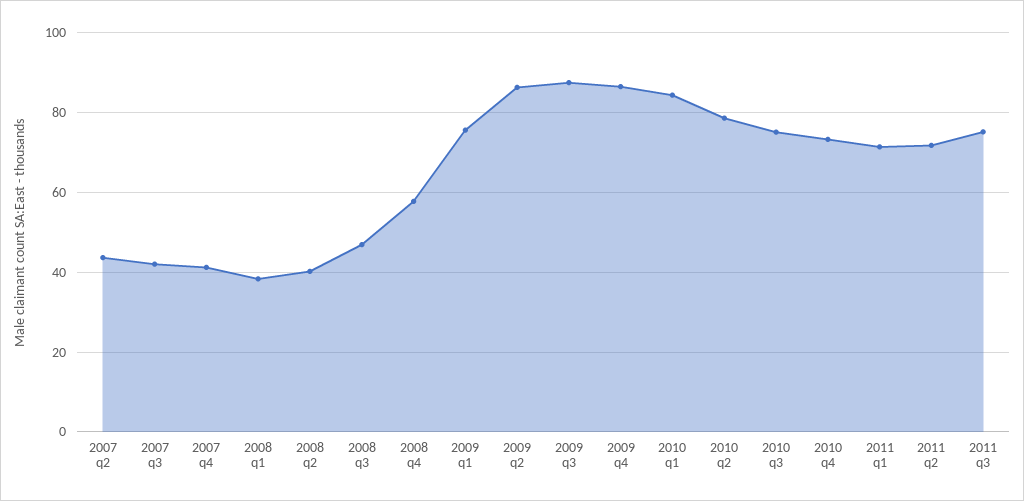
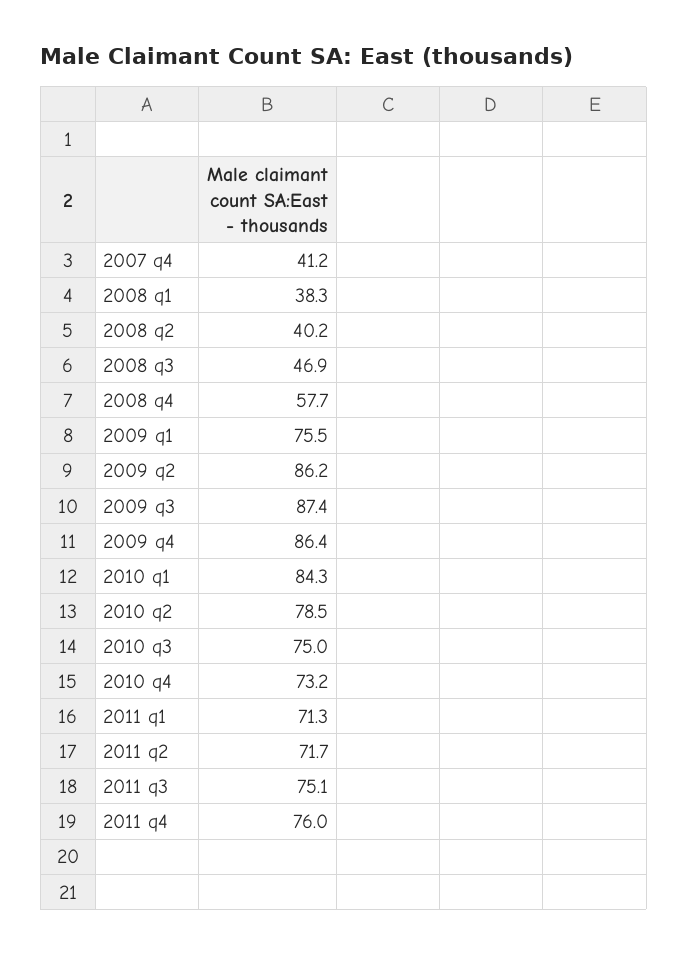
2007 q2: 44 -> none
2007 q3: 42 -> none
2011 q4: none -> 76

